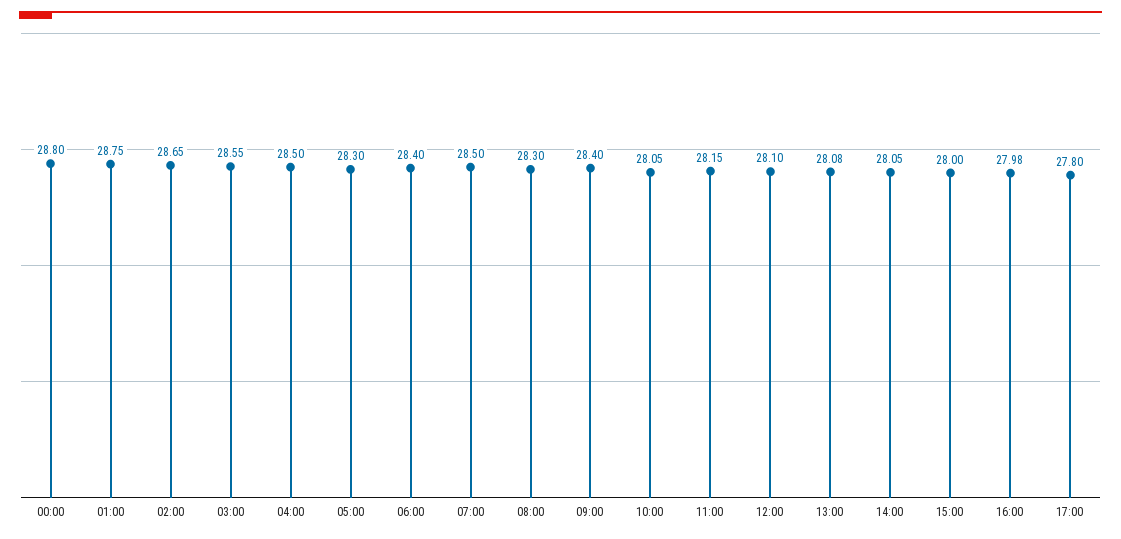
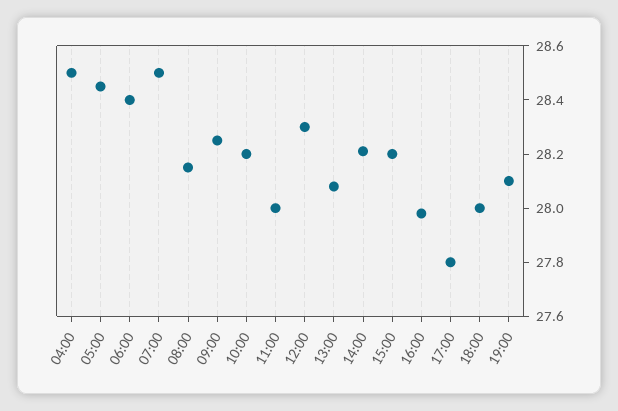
00:00: 28.8 -> none
01:00: 28.75 -> none
02:00: 28.65 -> none
03:00: 28.55 -> none
05:00: 28.3 -> 28.45
08:00: 28.3 -> 28.15
09:00: 28.4 -> 28.25
10:00: 28.05 -> 28.2
11:00: 28.15 -> 28
12:00: 28.1 -> 28.3
14:00: 28.05 -> 28.2
15:00: 28 -> 28.2
18:00: none -> 28
19:00: none -> 28.1

